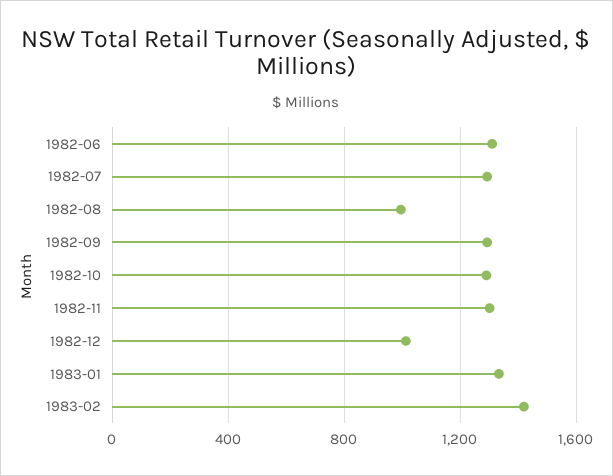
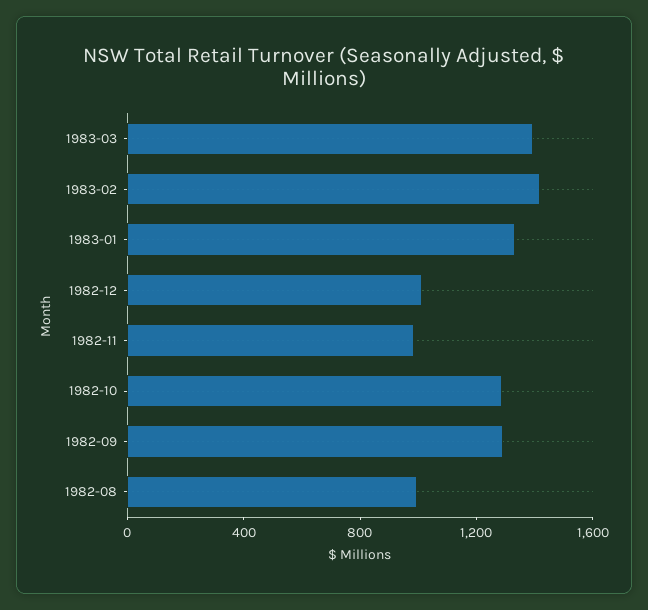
1982-06: 1300 -> none
1982-07: 1300 -> none
1982-11: 1300 -> 1000
1983-03: none -> 1400

